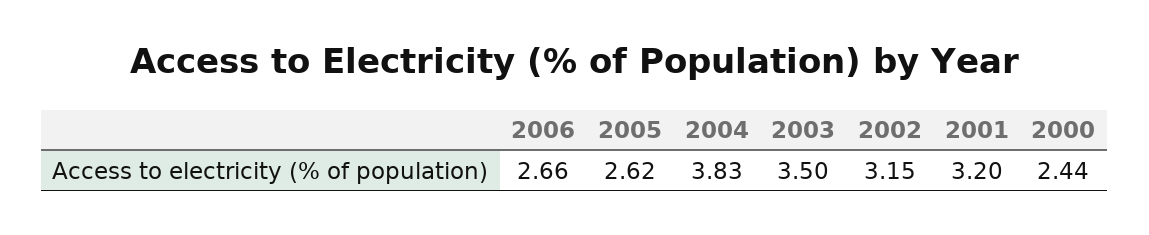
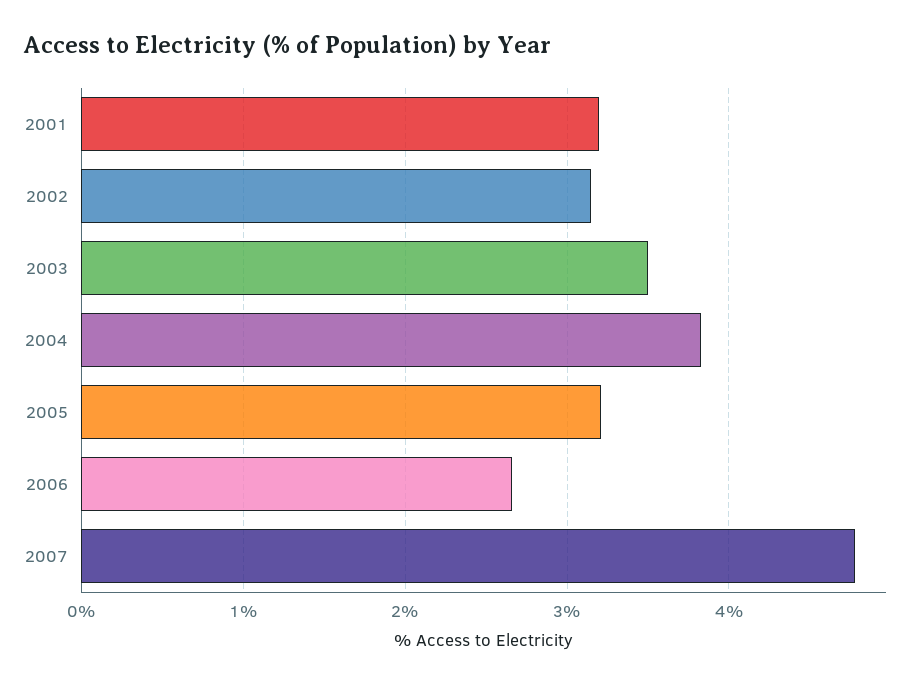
2005: 2.62 -> 3.2
2000: 2.44 -> none
2007: none -> 4.8

